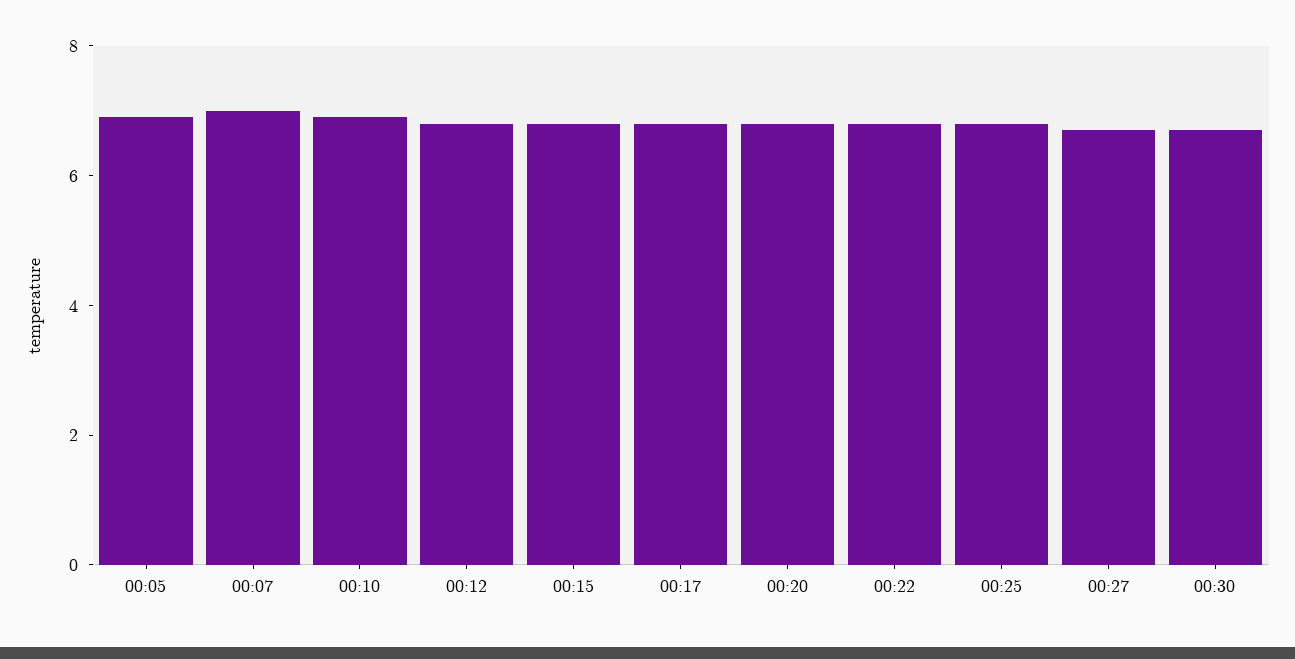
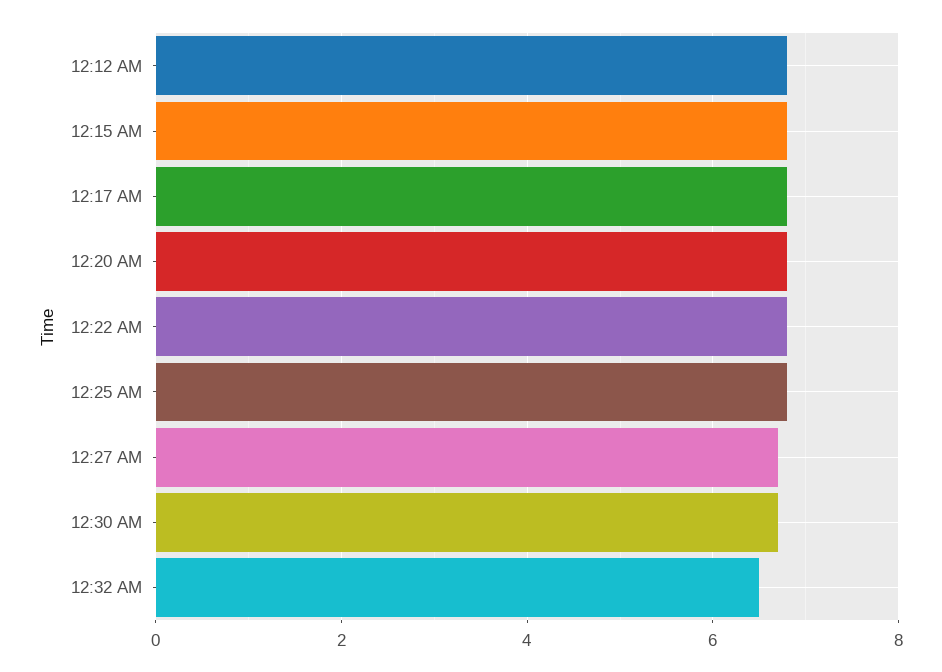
00:05: 7 -> none
00:07: 7 -> none
00:10: 7 -> none
12:32 AM: none -> 6.5

